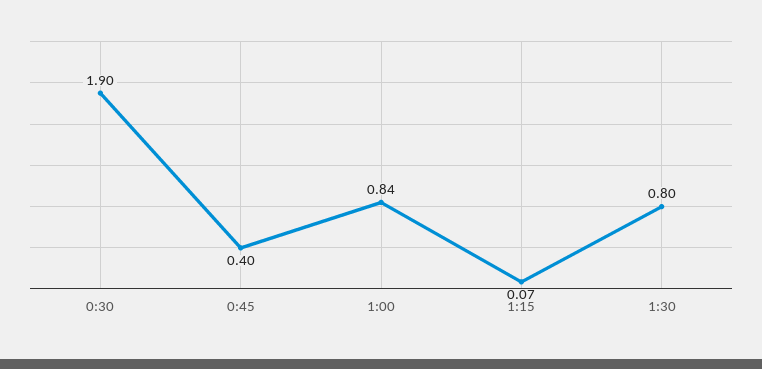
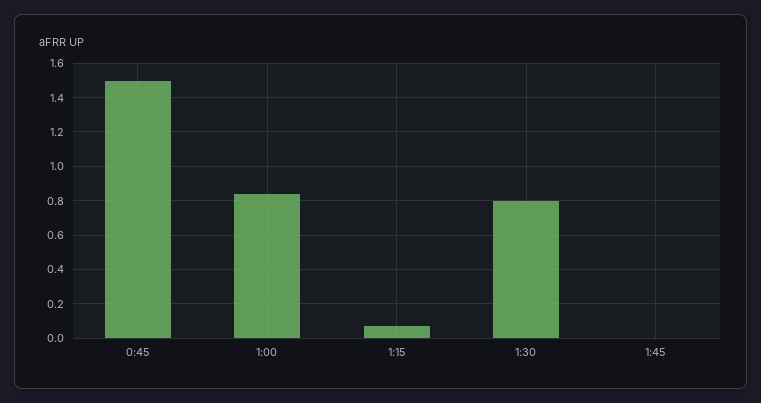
0:30: 1.9 -> none
0:45: 0.4 -> 1.5
1:45: none -> 0

